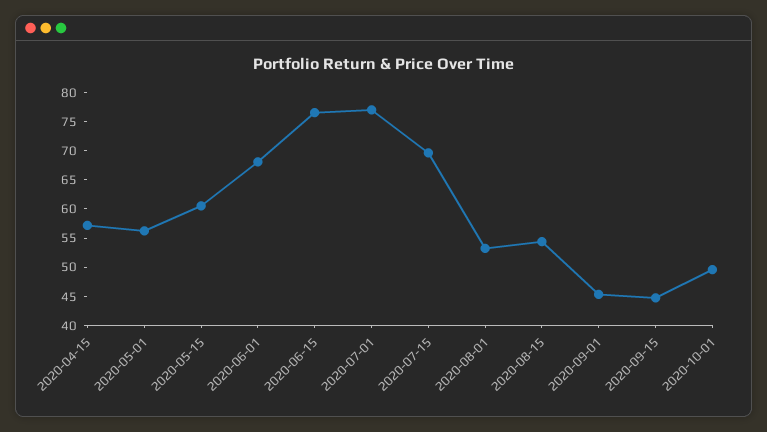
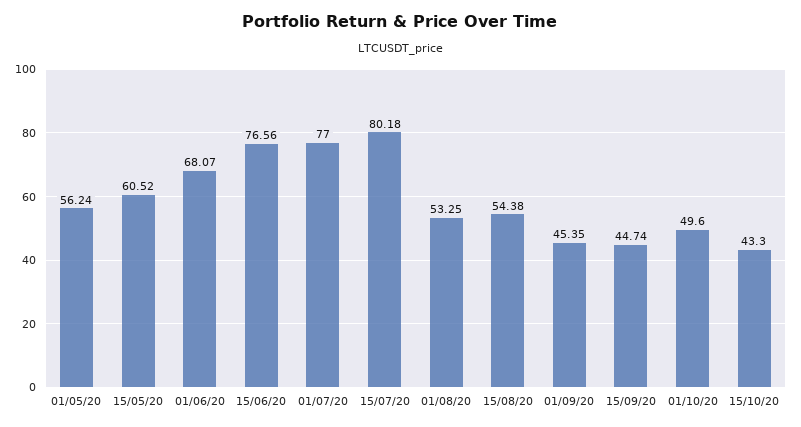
2020-04-15: 57.5 -> none
2020-07-15: 70 -> 80.18
15/10/20: none -> 43.3

